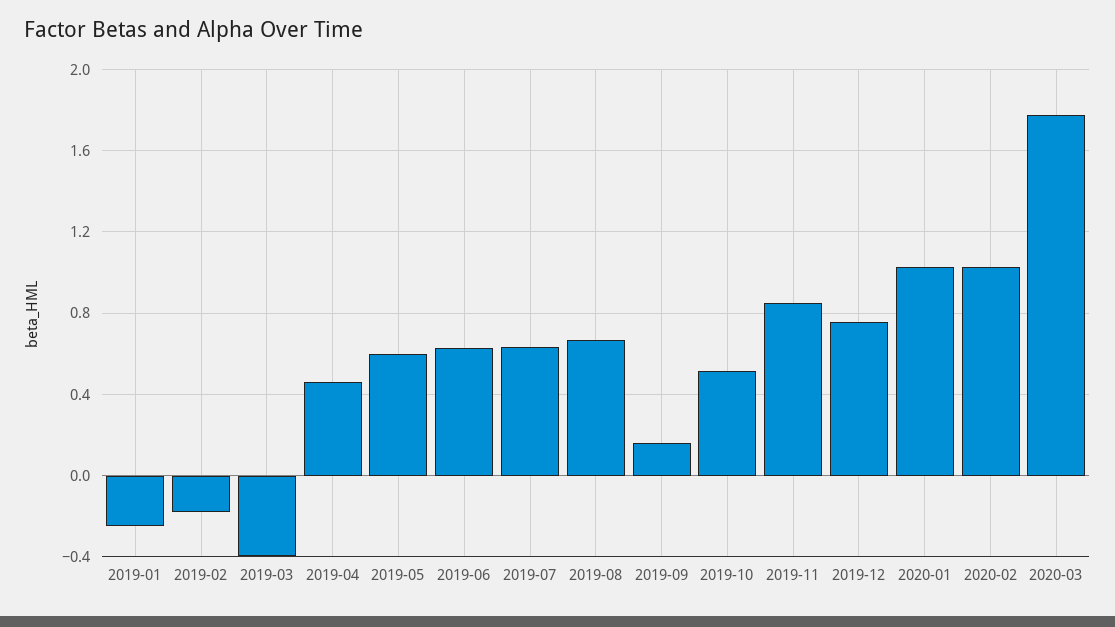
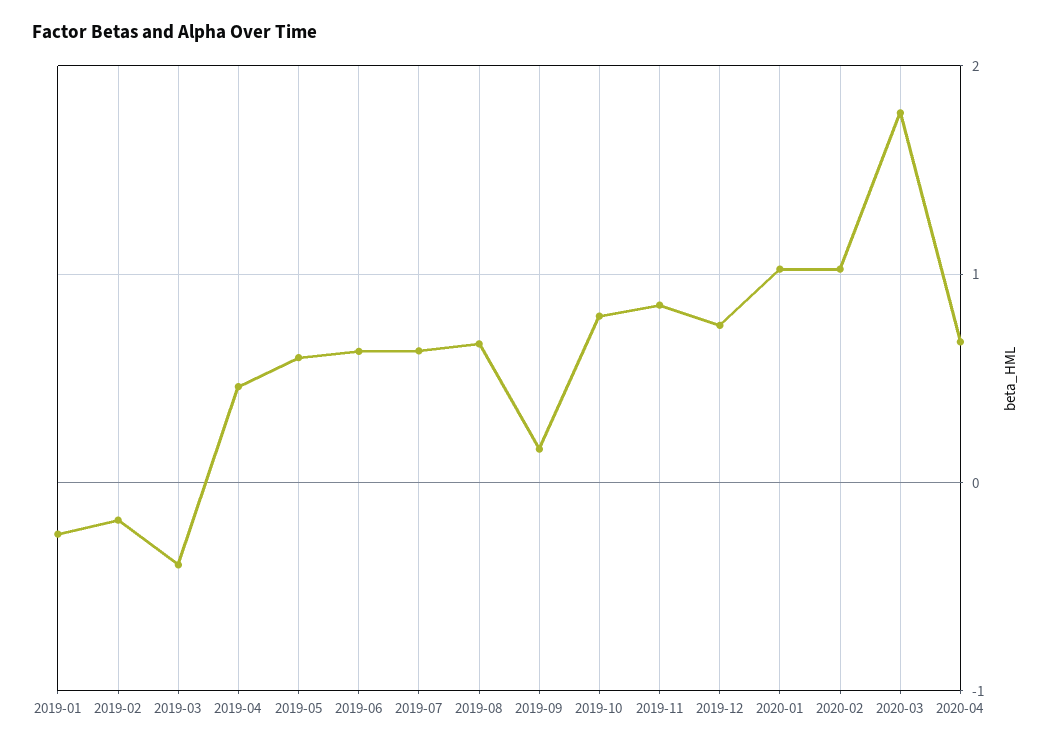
2019-10: 0.5 -> 0.8
2020-04: none -> 0.7

